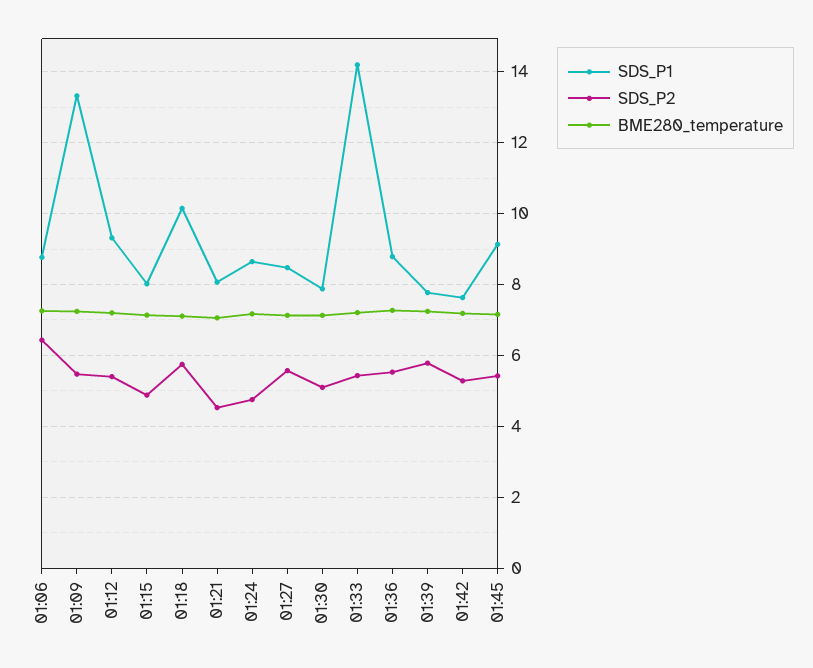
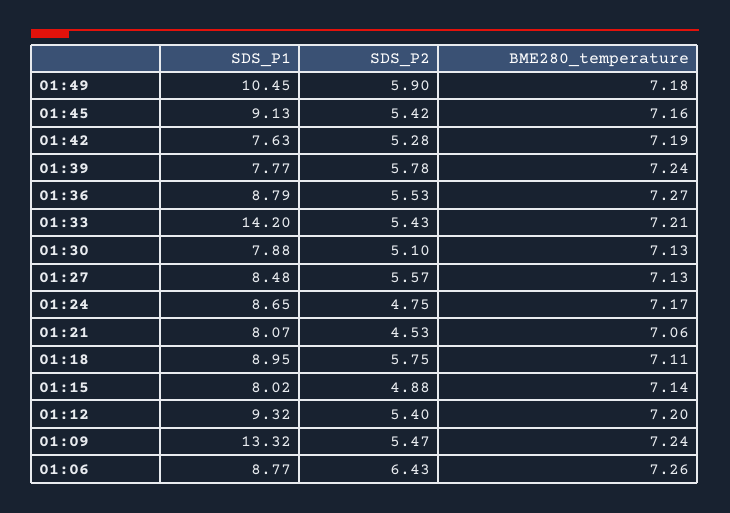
SDS_P1, 01:18: 10.2 -> 8.95
SDS_P1, 01:49: none -> 10.45
SDS_P2, 01:49: none -> 5.9
BME280_temperature, 01:49: none -> 7.18

